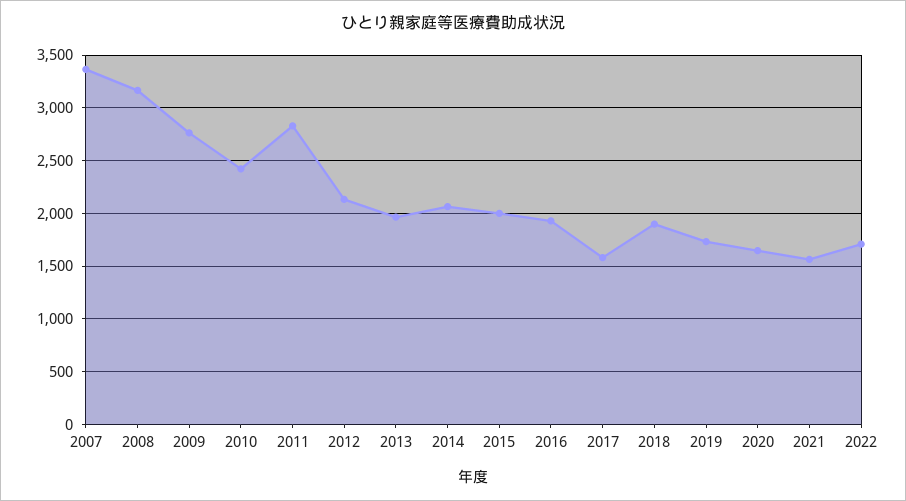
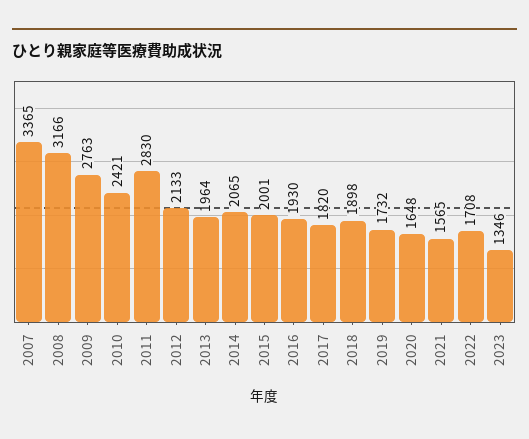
2017: 1600 -> 1820
2023: none -> 1346

